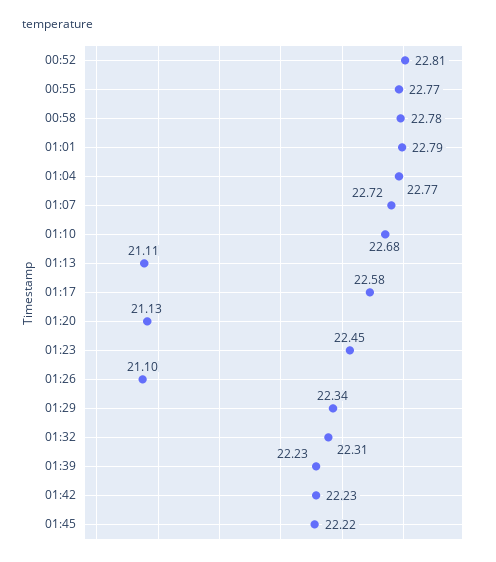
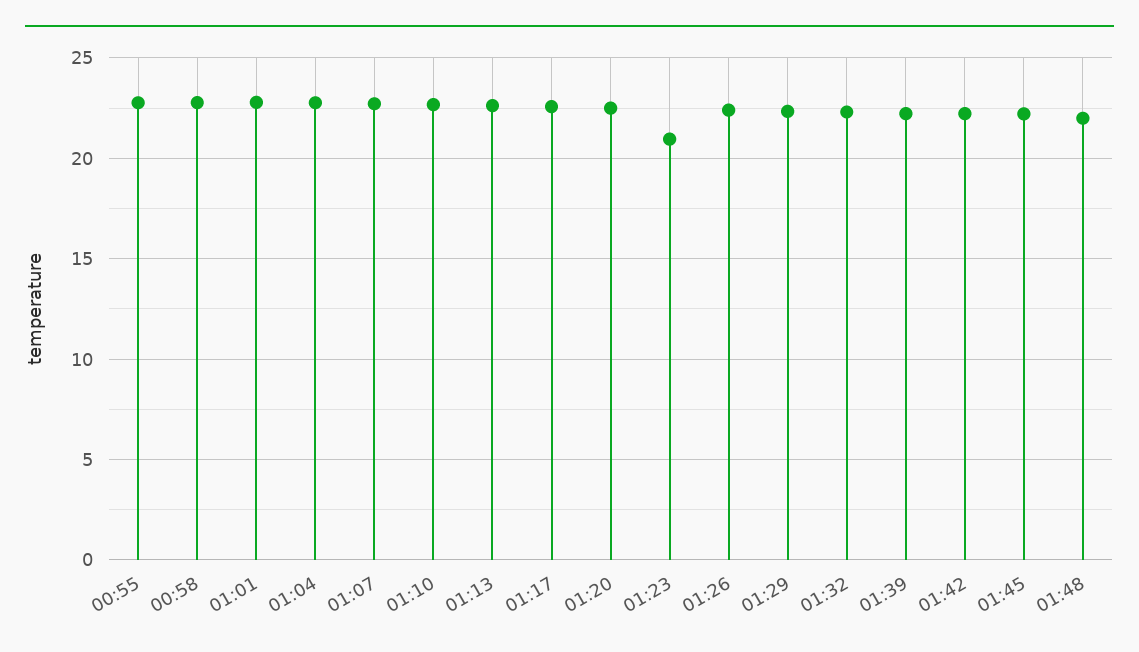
00:52: 22.81 -> none
01:13: 21.11 -> 22.5
01:20: 21.13 -> 22.5
01:23: 22.45 -> 21
01:26: 21.1 -> 22.5
01:48: none -> 22

